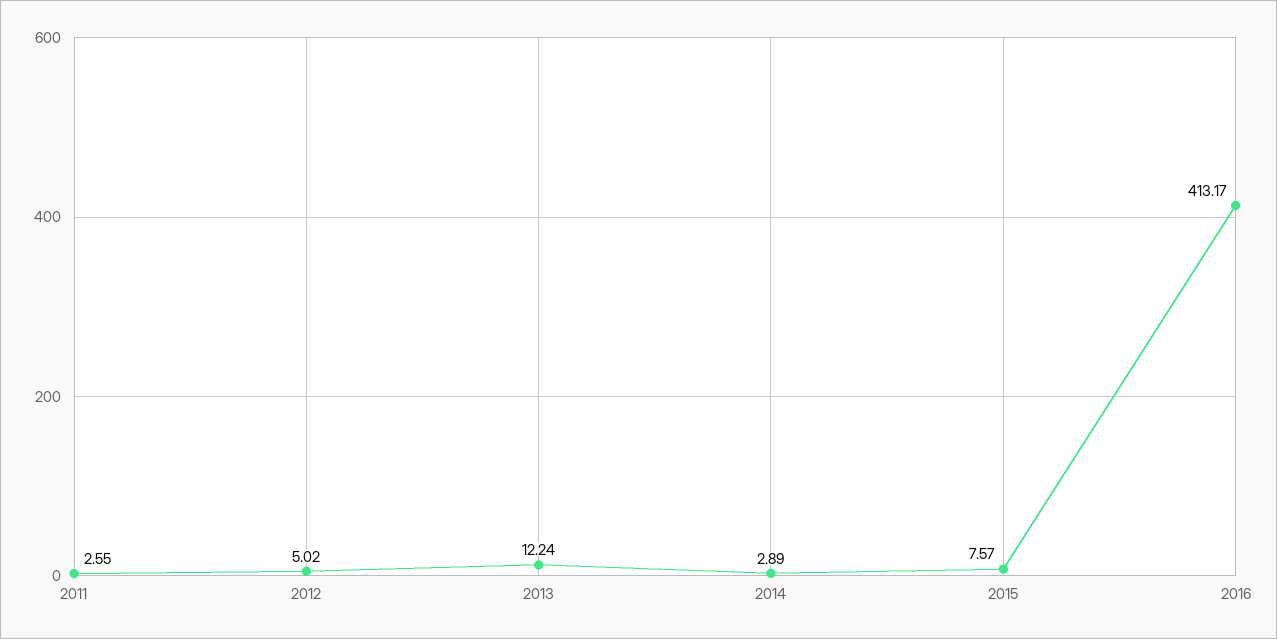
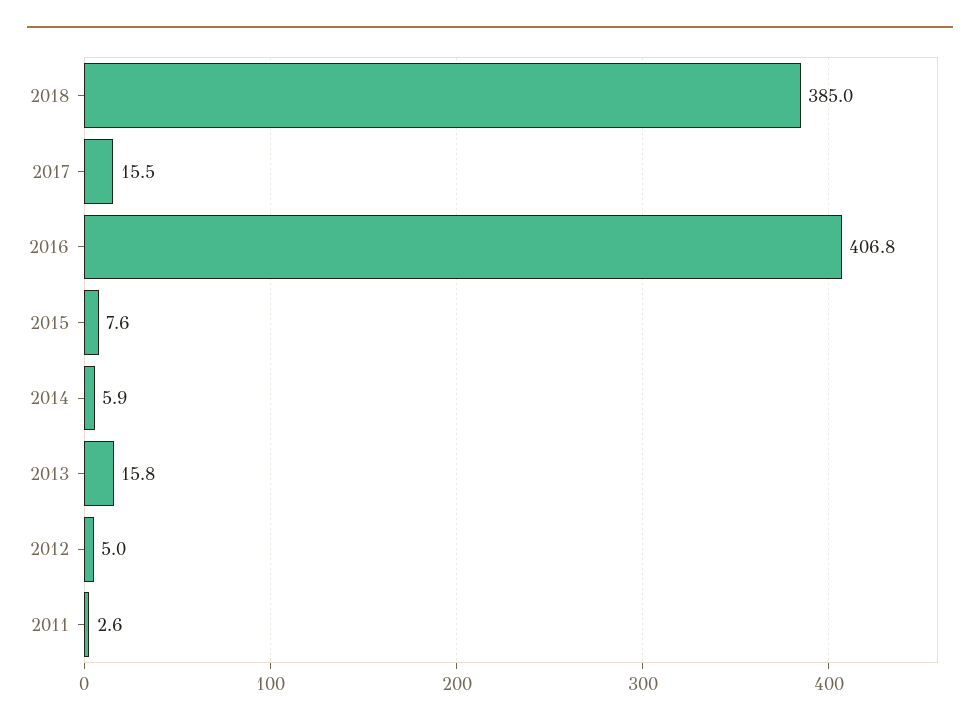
2013: 12.24 -> 15.8
2014: 2.89 -> 5.9
2016: 413.17 -> 406.8
2018: none -> 385
2017: none -> 15.5

